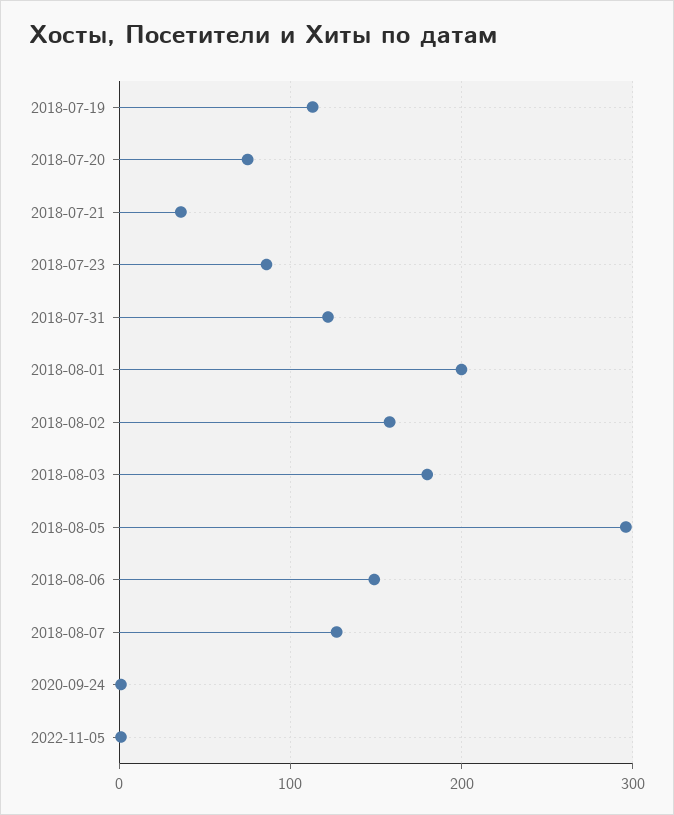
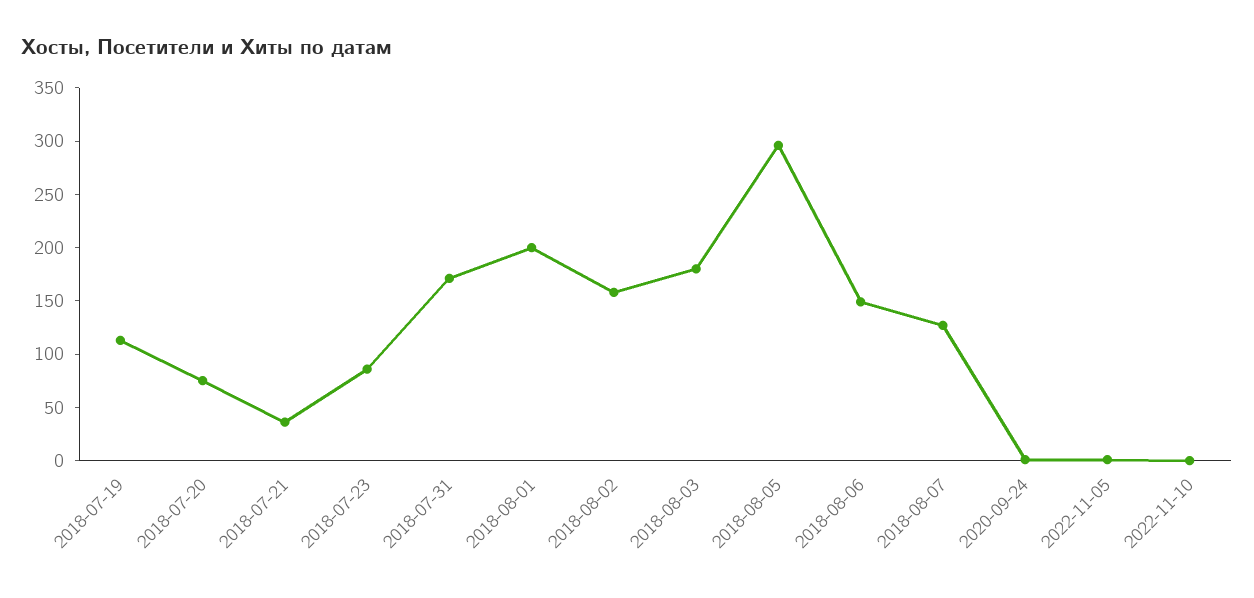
2018-07-31: 120 -> 170
2022-11-10: none -> 0

